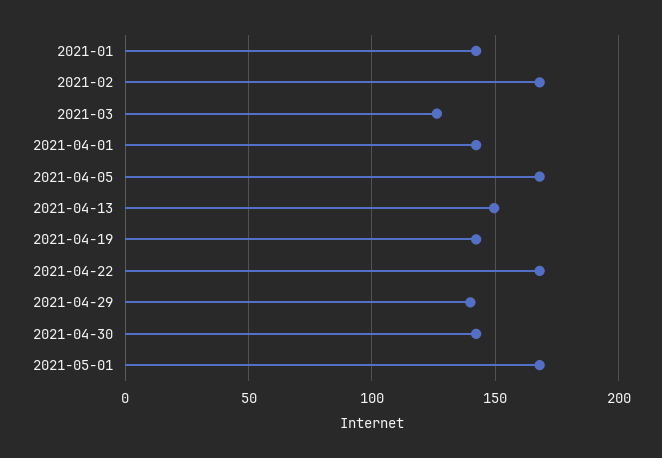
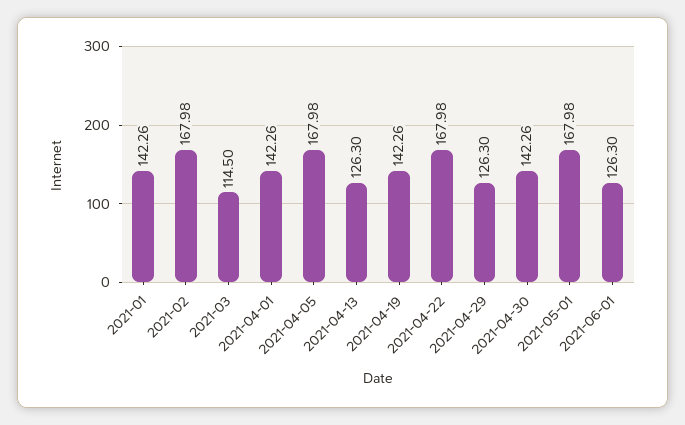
2021-03: 125 -> 114.5
2021-04-13: 150 -> 126.3
2021-04-29: 140 -> 126.3
2021-06-01: none -> 126.3

